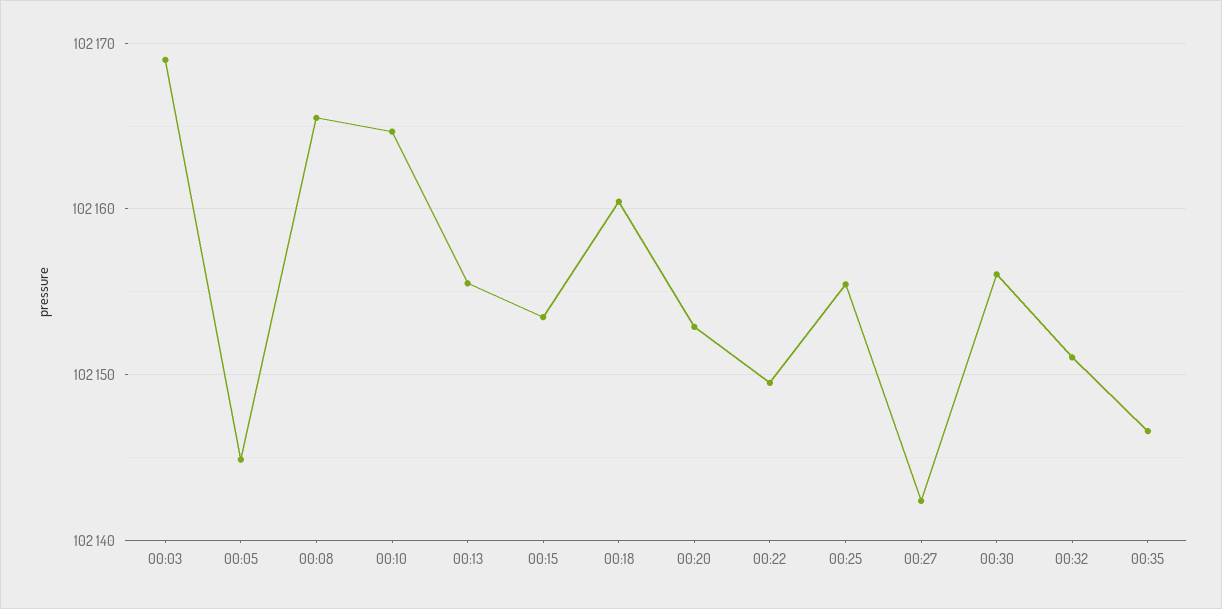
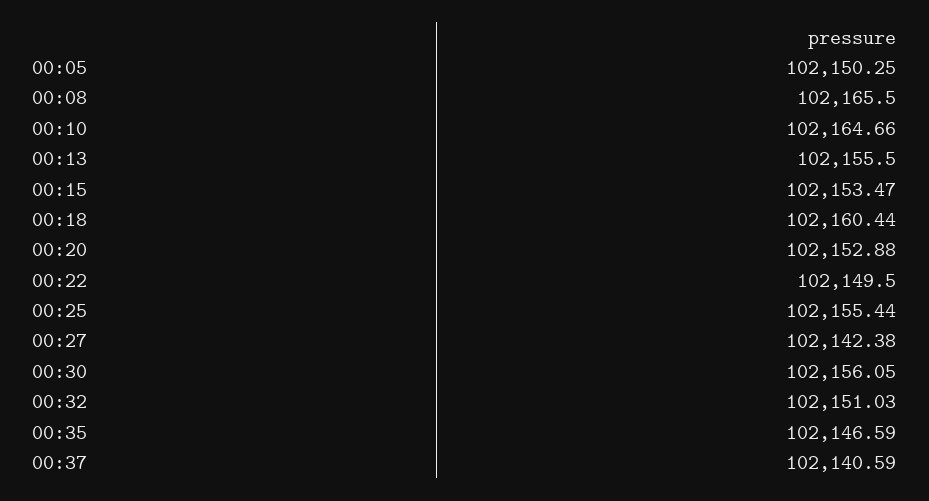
00:03: 102169 -> none
00:05: 102145 -> 102150.25
00:37: none -> 102140.59

